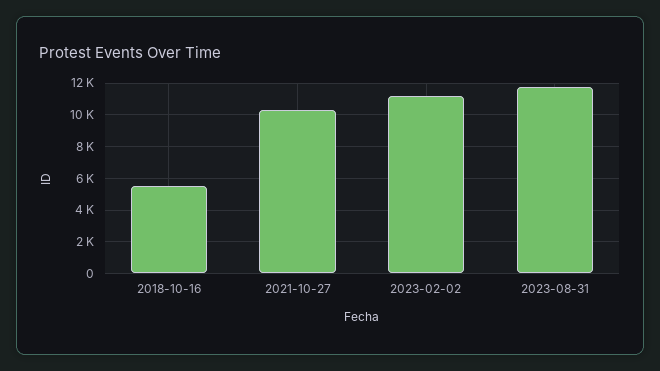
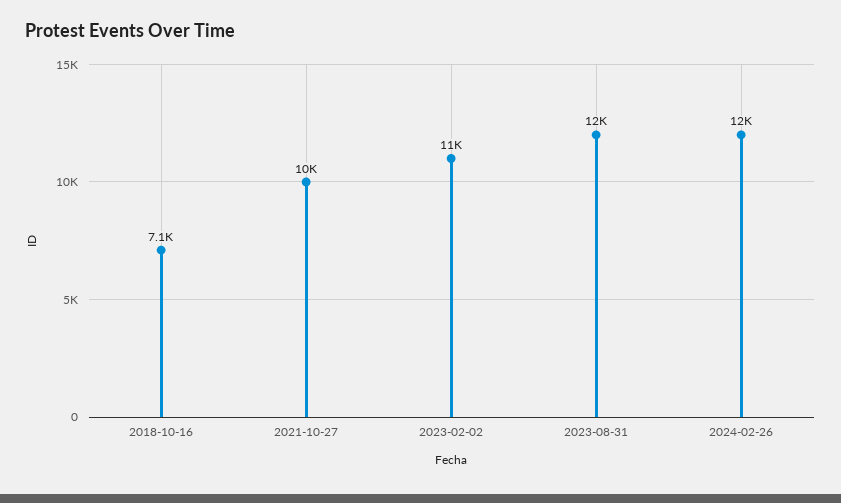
2018-10-16: 5500 -> 7100
2024-02-26: none -> 12000

